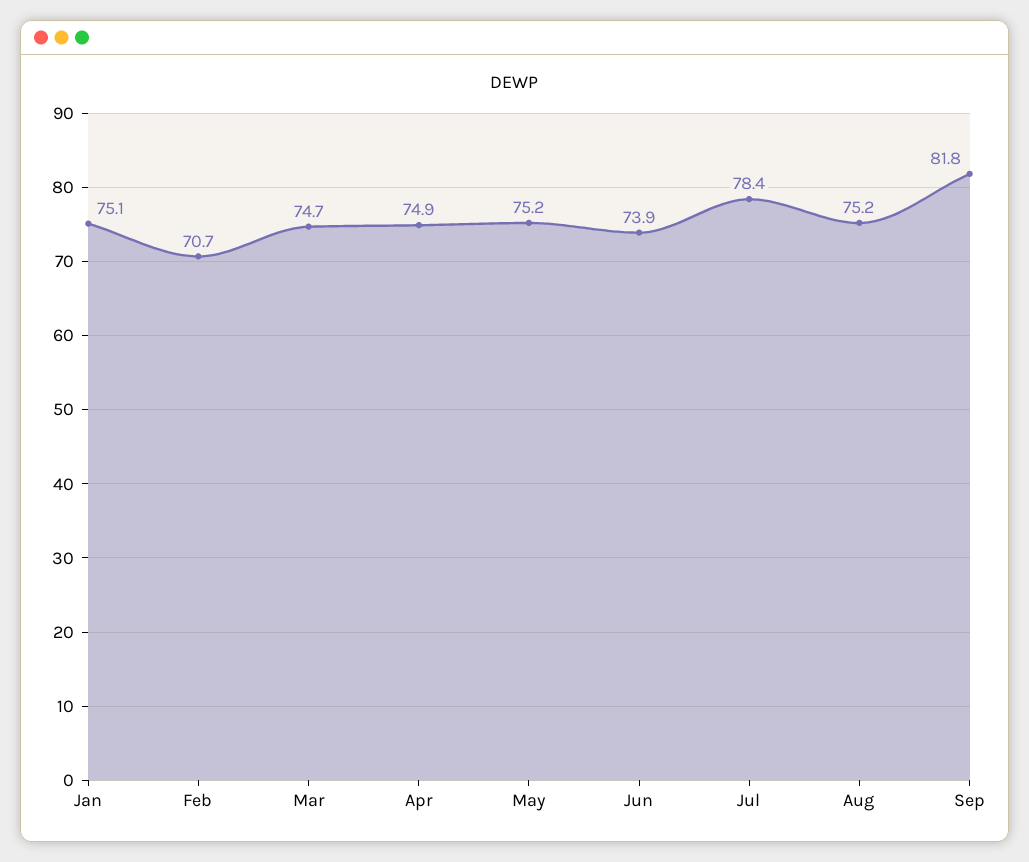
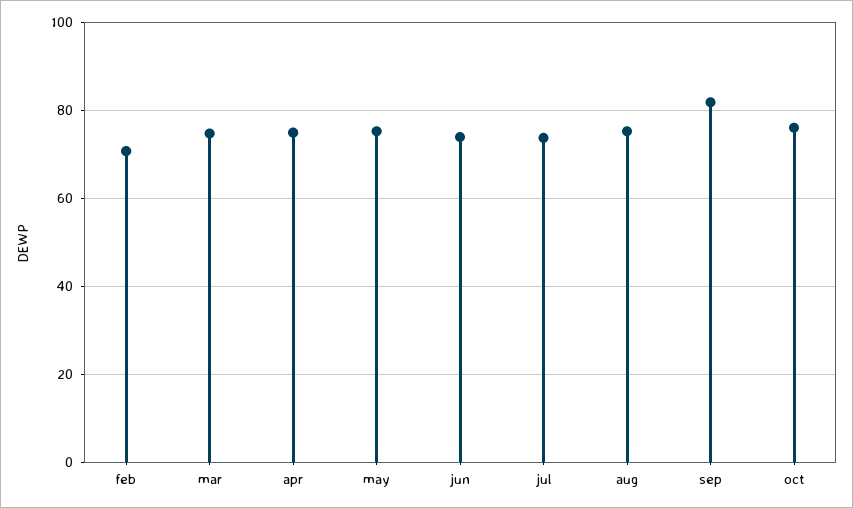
Jan: 75.1 -> none
Jul: 78.4 -> 74
oct: none -> 76

